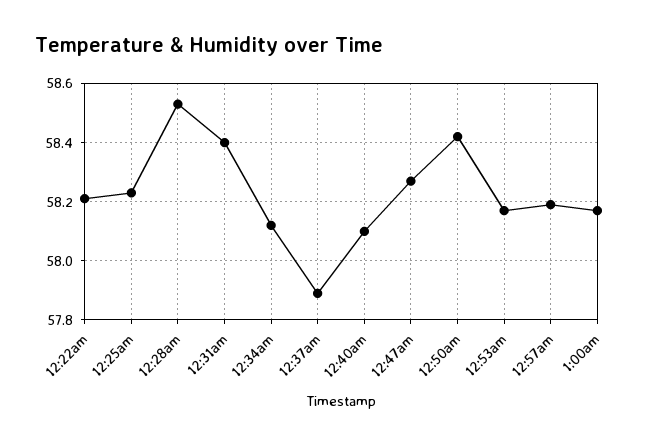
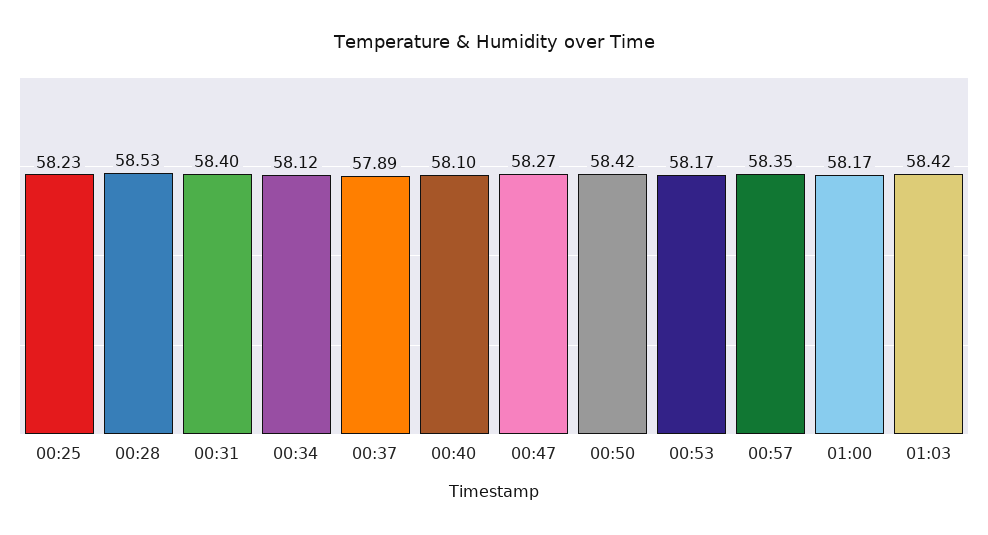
12:22am: 58.2 -> none
12:57am: 58.2 -> 58.35
01:03: none -> 58.42

